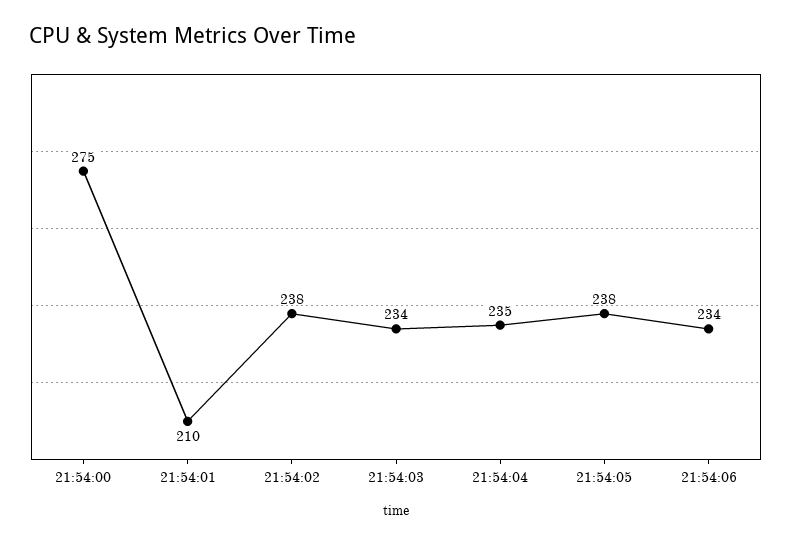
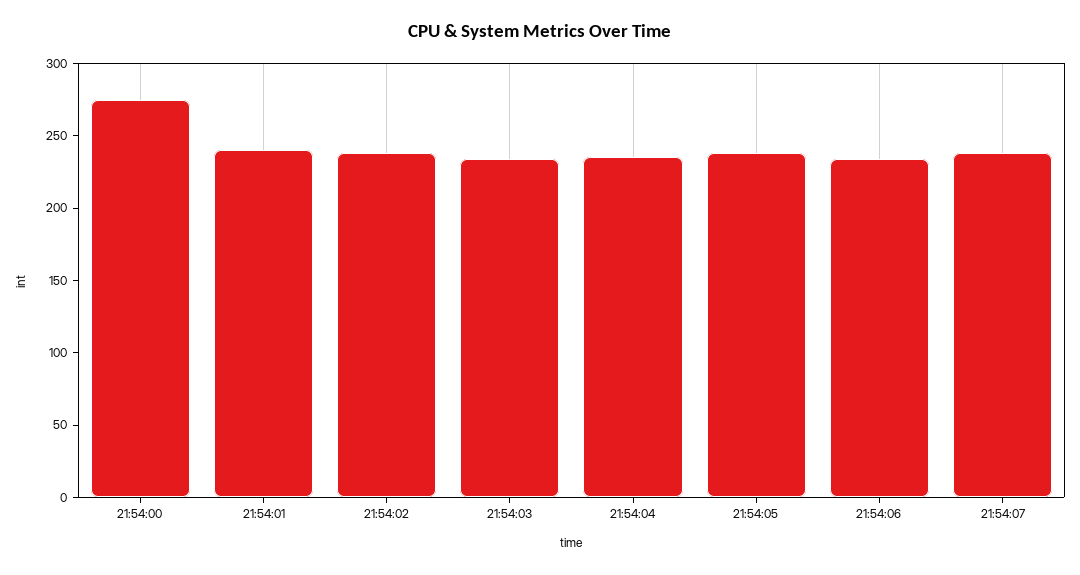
21:54:01: 210 -> 240
21:54:07: none -> 240

